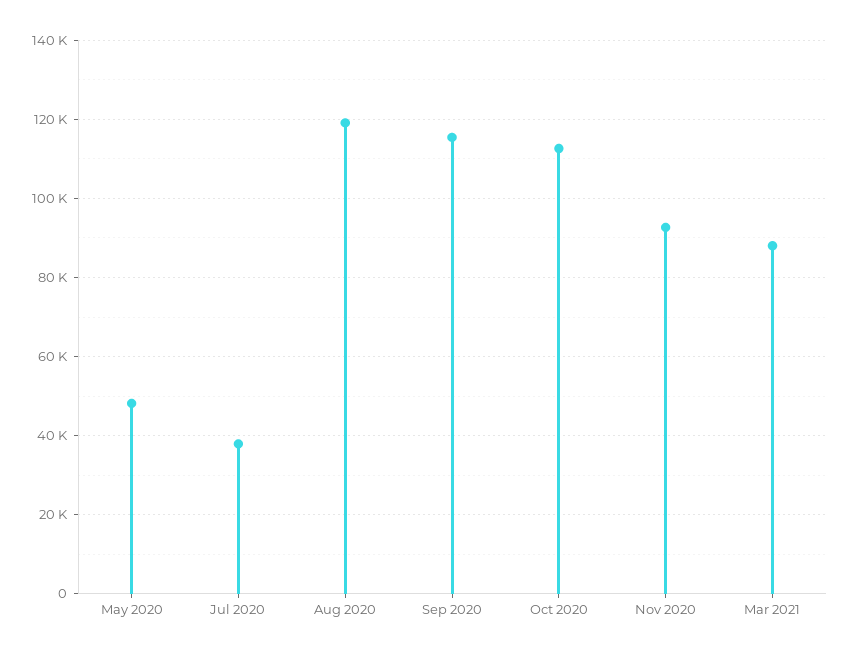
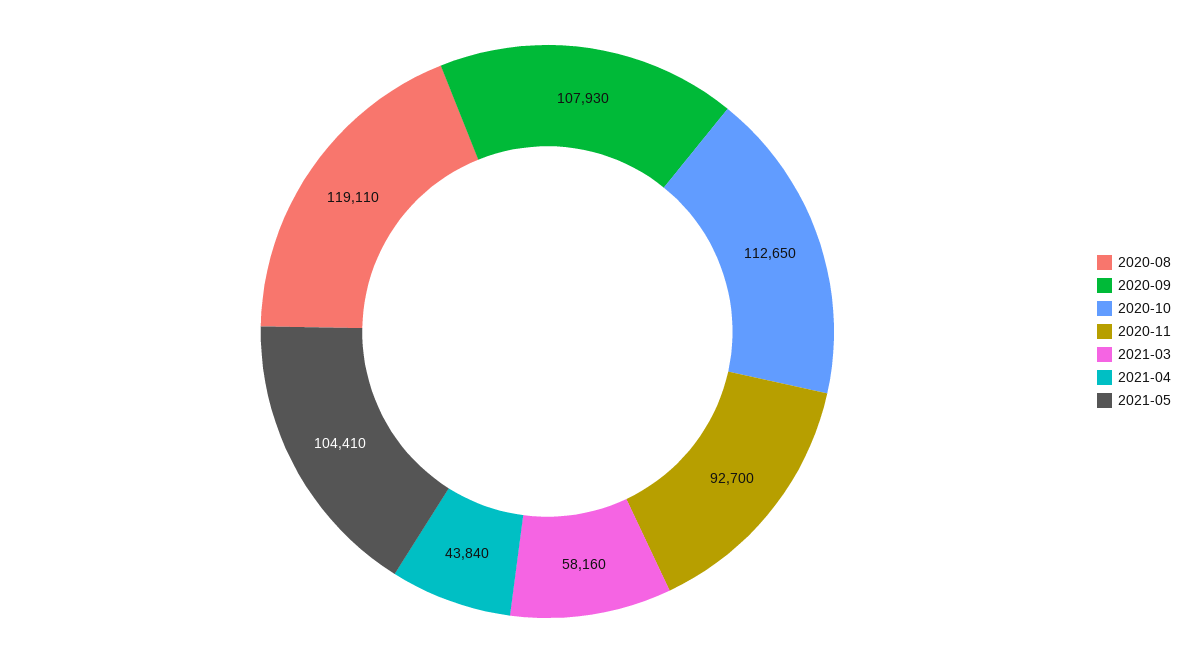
May 2020: 48000 -> none
Jul 2020: 38000 -> none
Sep 2020: 116000 -> 107930
Mar 2021: 88000 -> 58160
2021-04: none -> 43840
2021-05: none -> 104410

